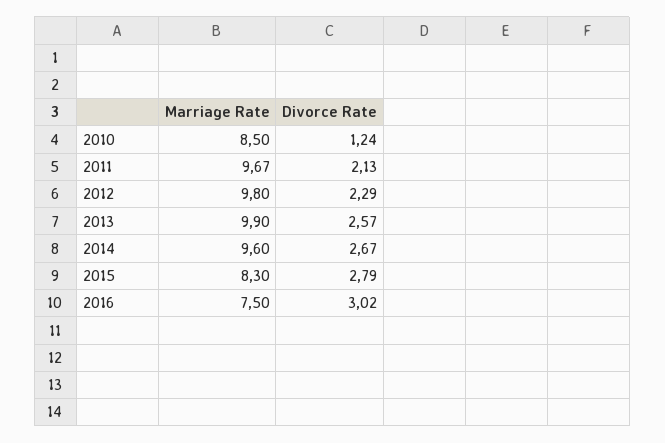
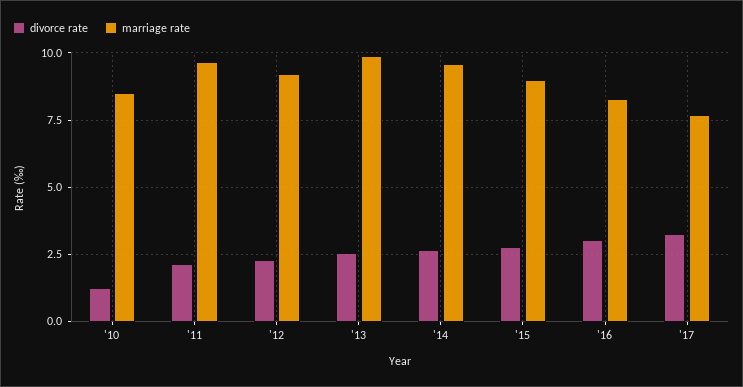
Marriage Rate, 2012: 9.8 -> 9.25
Marriage Rate, 2015: 8.3 -> 9
Marriage Rate, 2016: 7.5 -> 8.25
Divorce Rate, '17: none -> 3.25
Marriage Rate, '17: none -> 7.75

